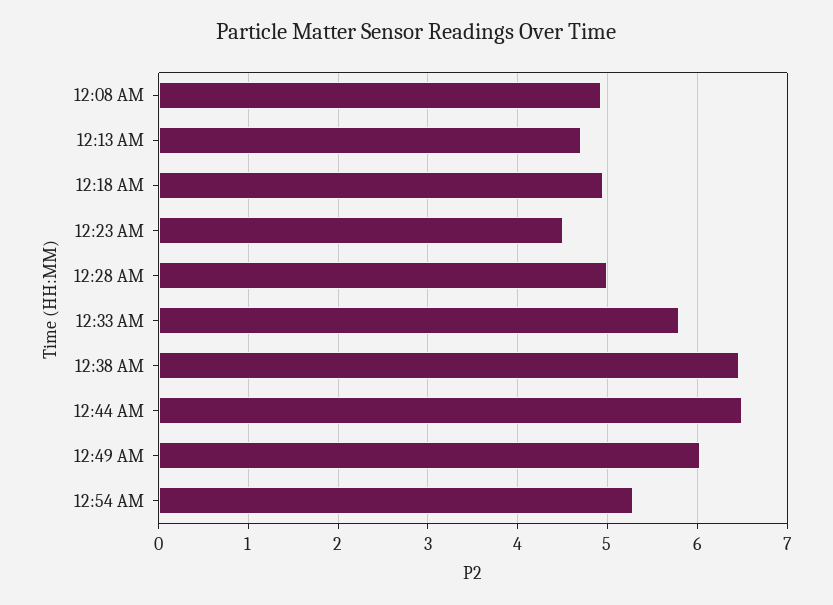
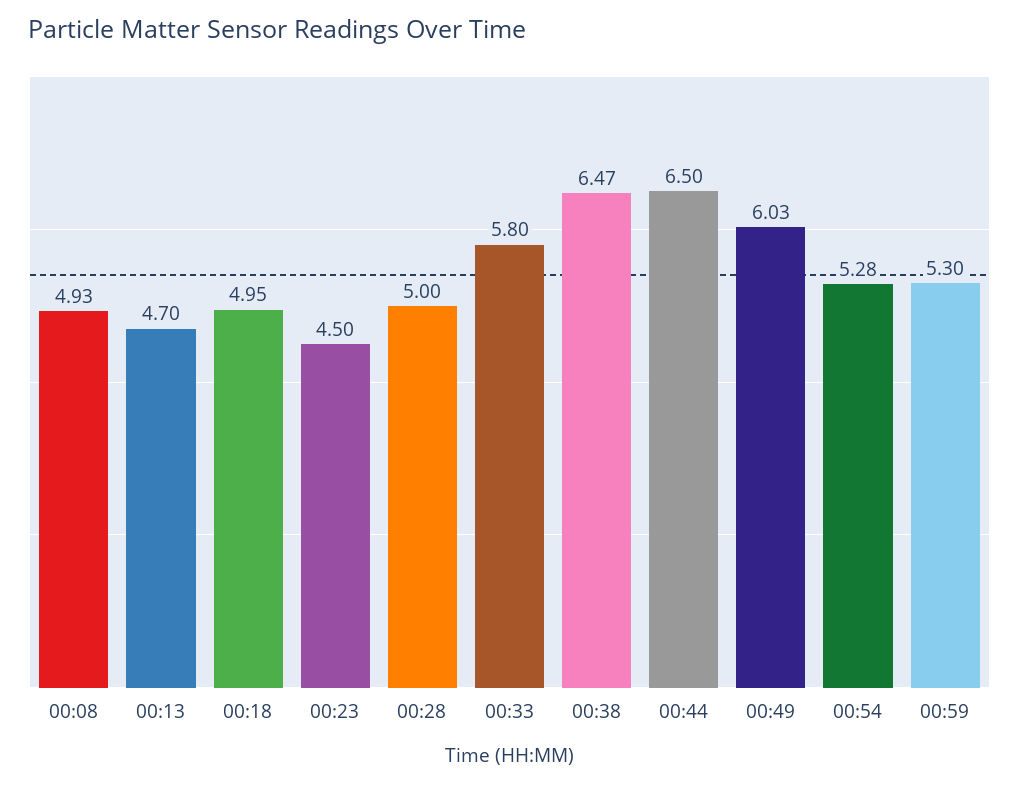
00:59: none -> 5.3

